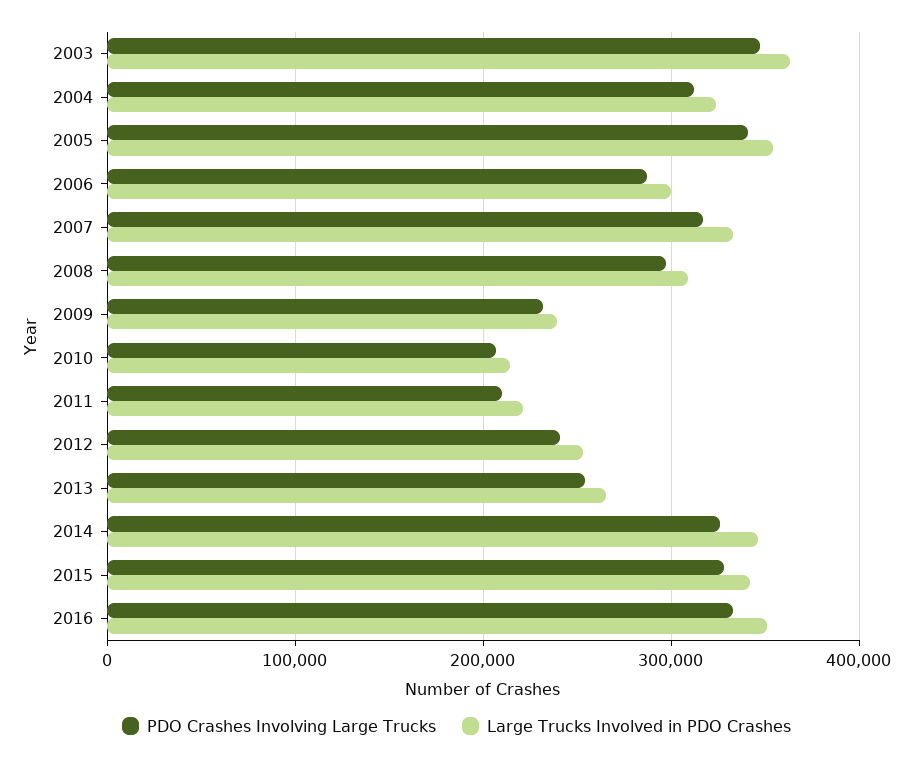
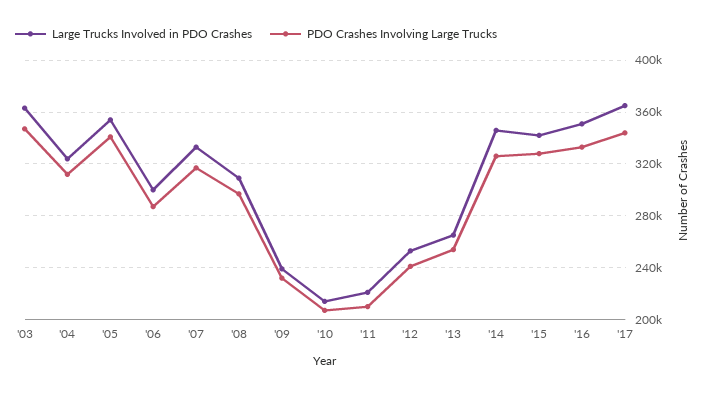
Large Trucks Involved in PDO Crashes, '17: none -> 365000
PDO Crashes Involving Large Trucks, '17: none -> 345000

